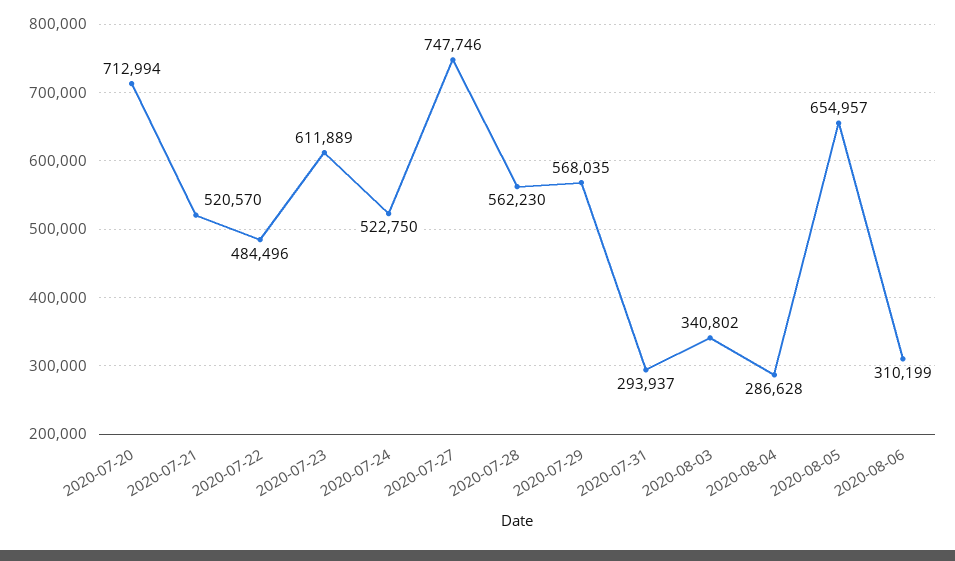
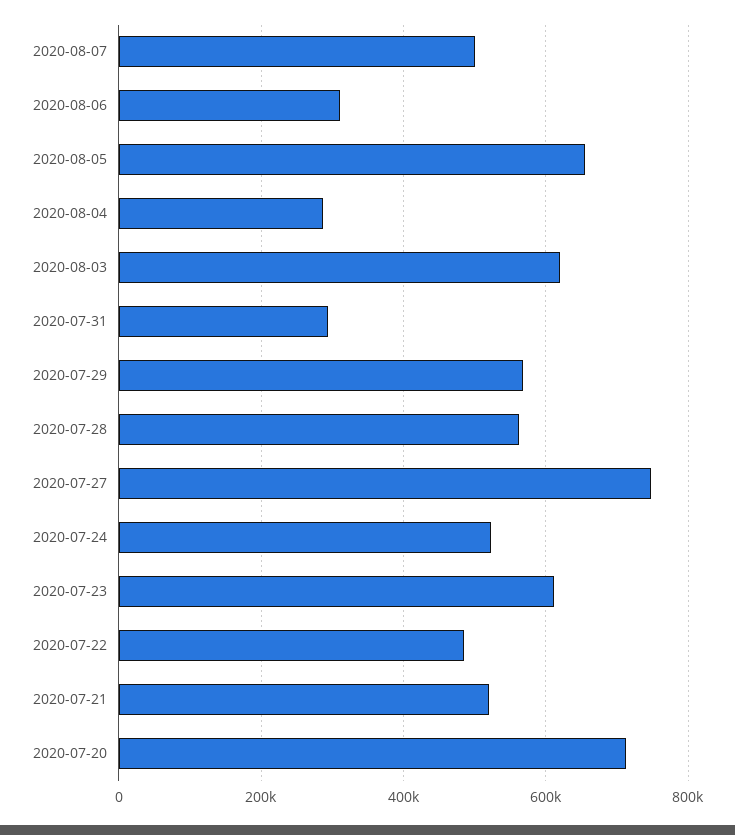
2020-08-03: 340802 -> 620000
2020-08-07: none -> 500000

